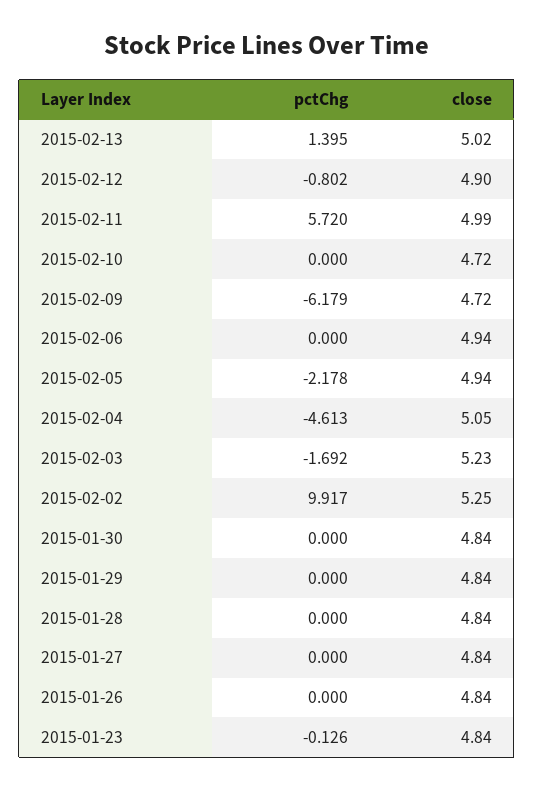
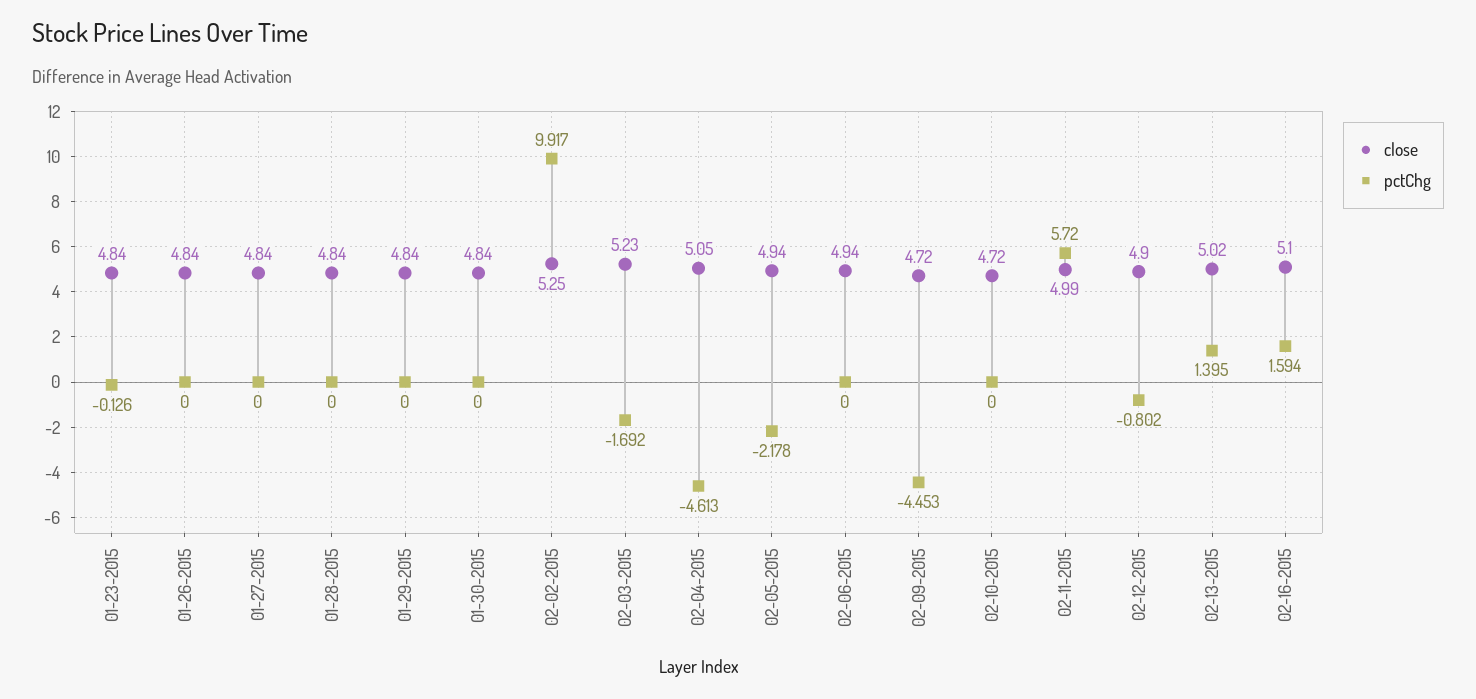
pctChg, 2015-02-09: -6.179 -> -4.453
close, 02-16-2015: none -> 5.1
pctChg, 02-16-2015: none -> 1.594

